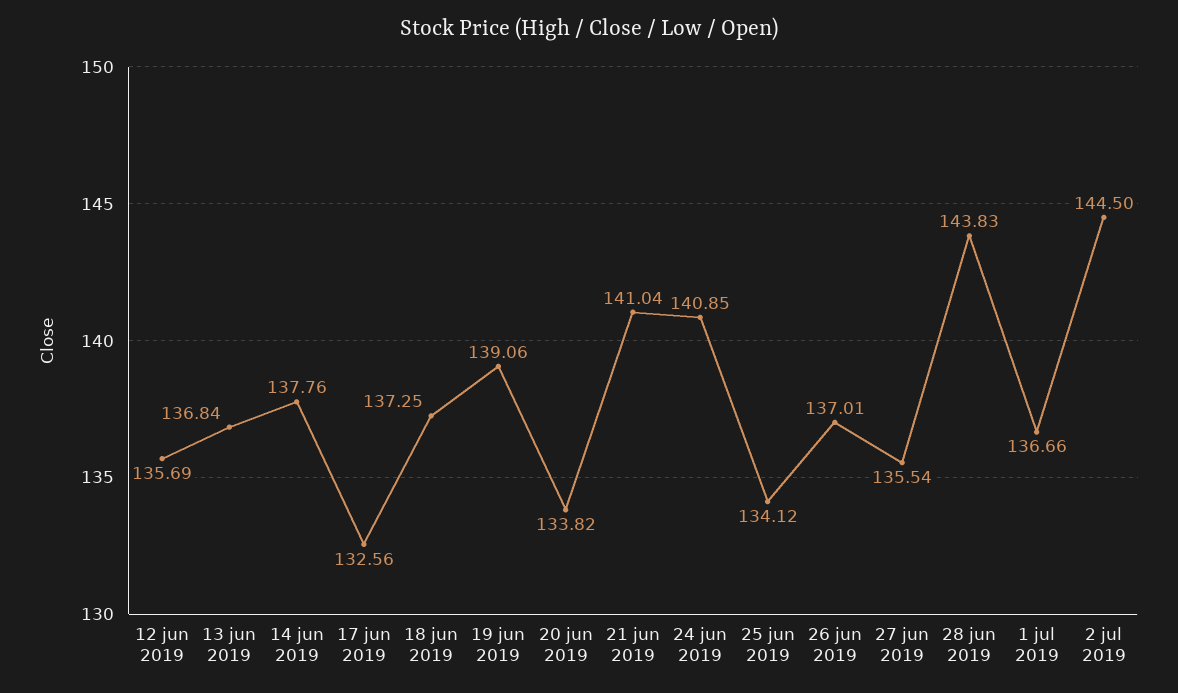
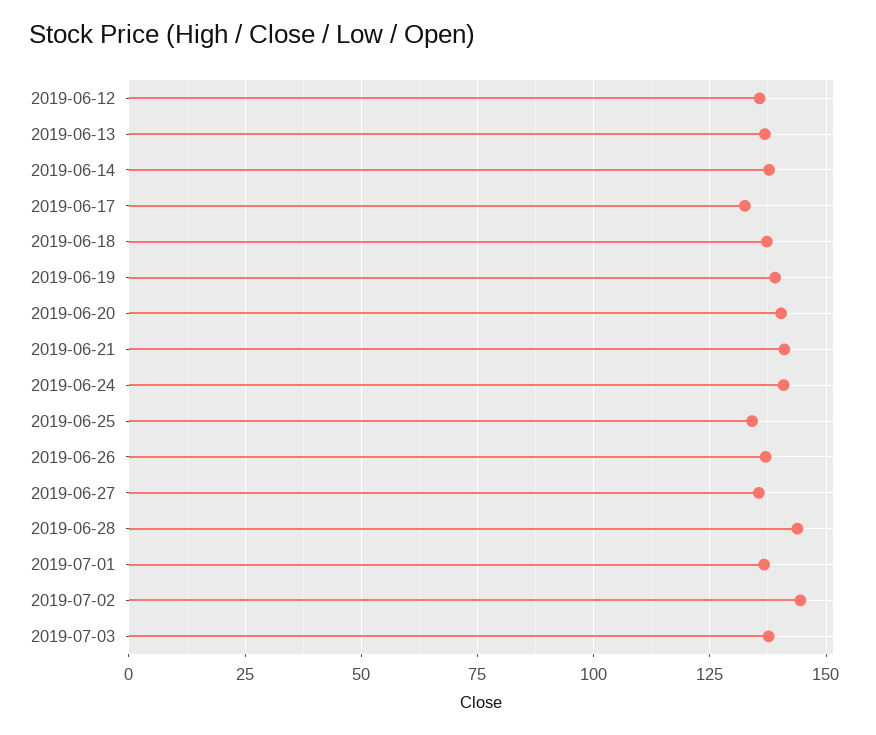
20 jun 2019: 133.82 -> 140
2019-07-03: none -> 137.5

